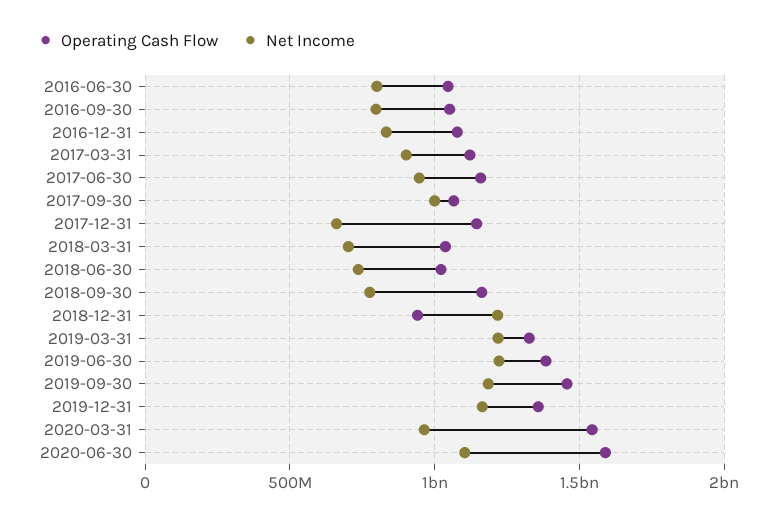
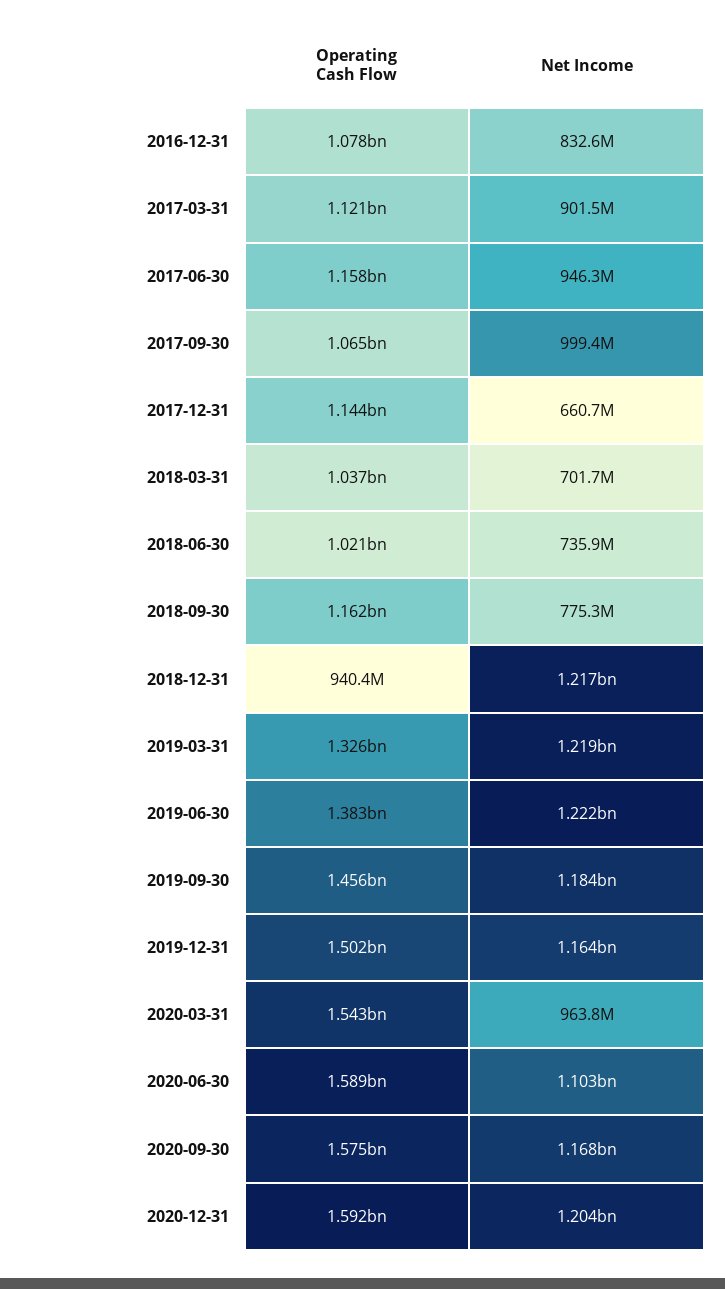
Operating Cash Flow, 2016-06-30: 1050000000 -> none
Net Income, 2016-06-30: 800000000 -> none
Operating Cash Flow, 2016-09-30: 1050000000 -> none
Net Income, 2016-09-30: 800000000 -> none
Operating Cash Flow, 2019-12-31: 1350000000 -> 1502000000
Operating Cash Flow, 2020-09-30: none -> 1575000000
Net Income, 2020-09-30: none -> 1168000000
Operating Cash Flow, 2020-12-31: none -> 1592000000
Net Income, 2020-12-31: none -> 1204000000

